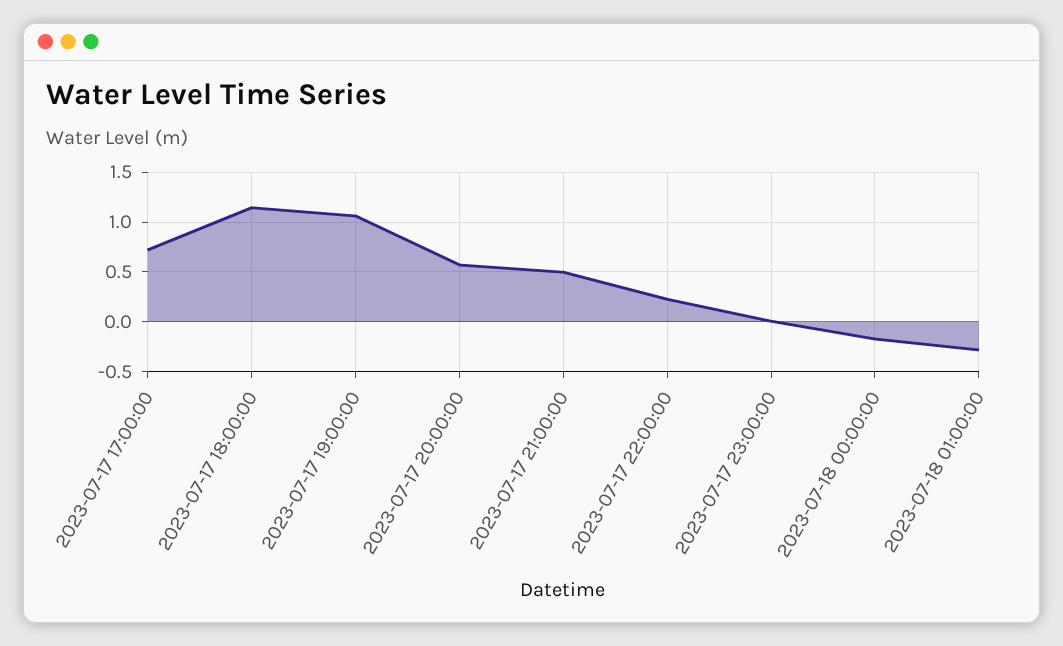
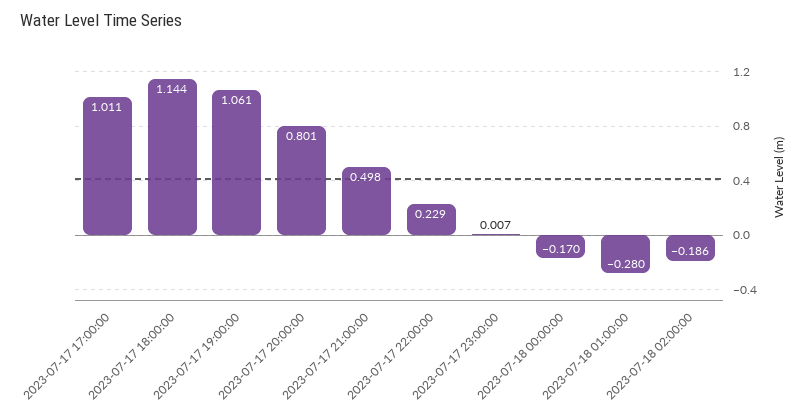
2023-07-17 17:00:00: 0.7 -> 1.011
2023-07-17 20:00:00: 0.6 -> 0.801
2023-07-18 02:00:00: none -> -0.186

